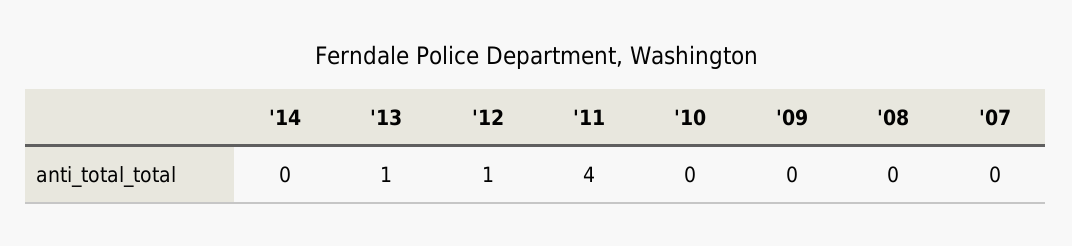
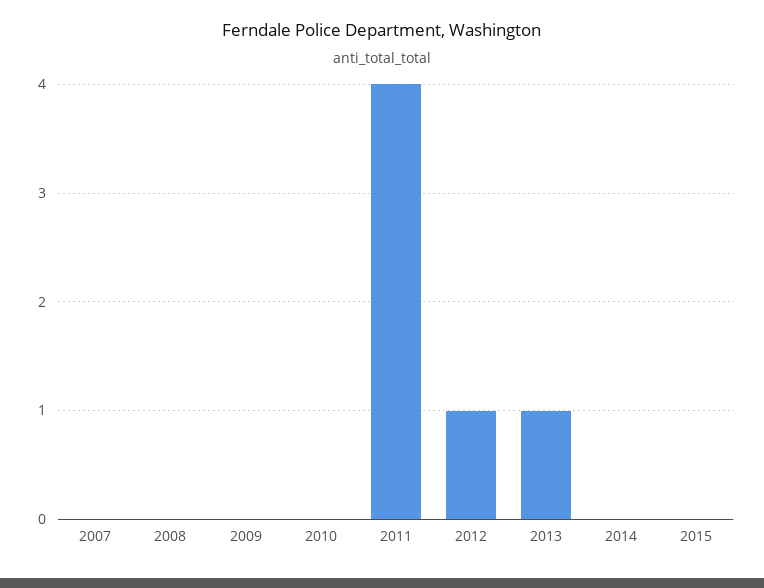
2015: none -> 0

